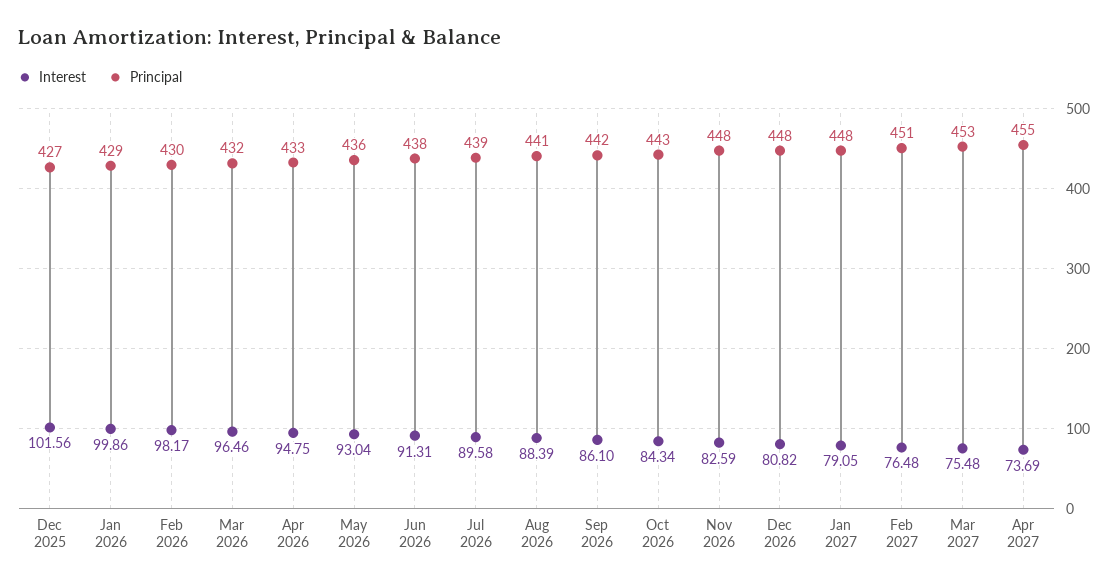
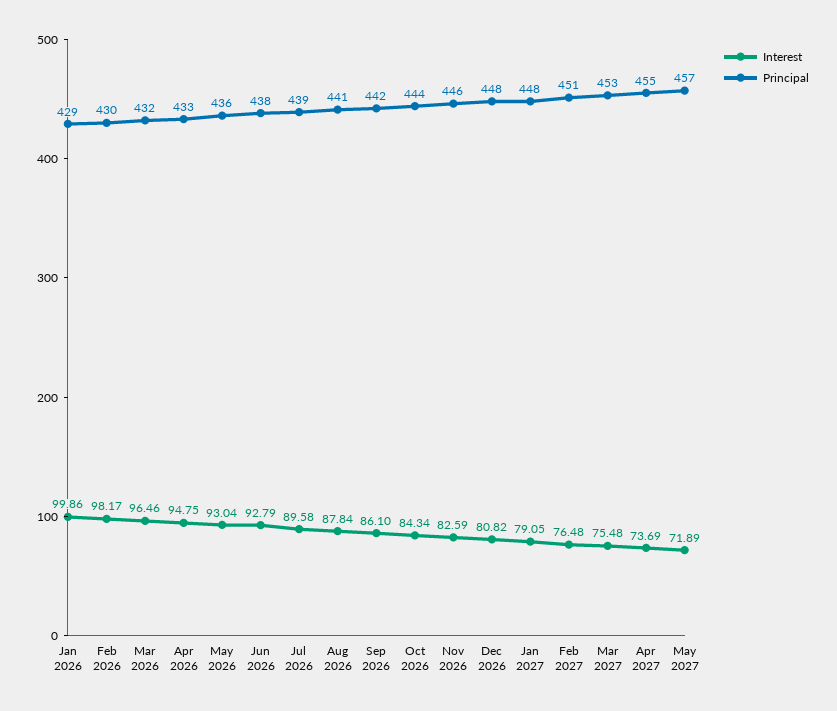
Interest, Dec 2025: 101.56 -> none
Principal, Dec 2025: 427 -> none
Interest, Jun 2026: 91.31 -> 92.79
Interest, Aug 2026: 88.39 -> 87.84
Principal, Oct 2026: 443 -> 444
Principal, Nov 2026: 448 -> 446
Interest, May 2027: none -> 71.89
Principal, May 2027: none -> 457

